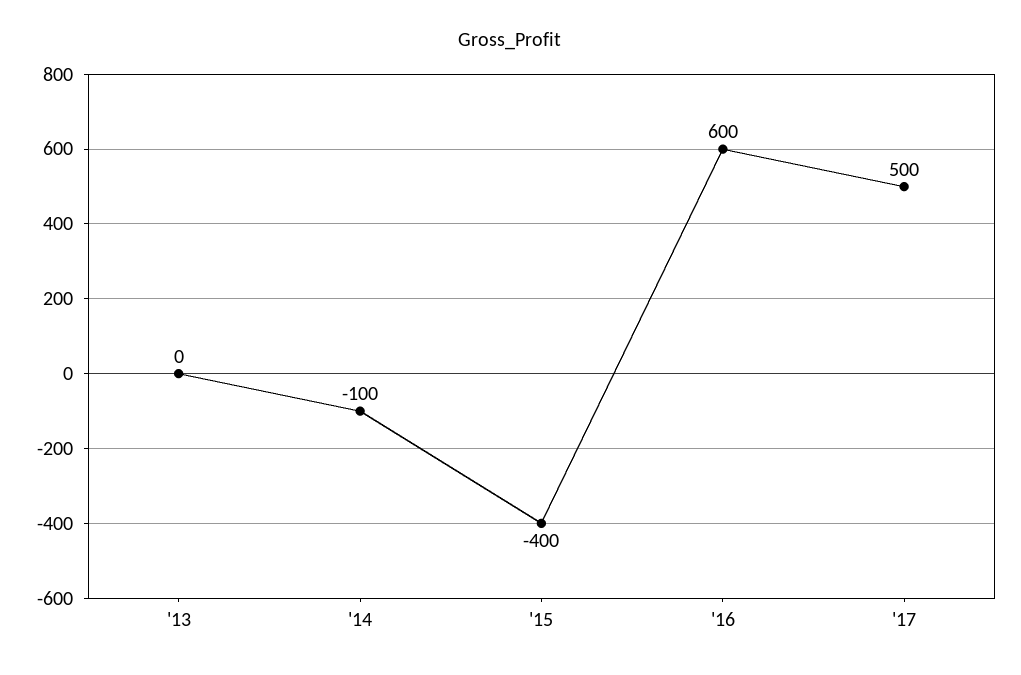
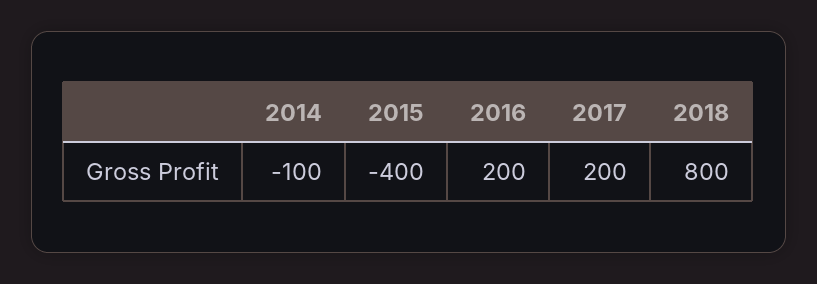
'13: 0 -> none
'16: 600 -> 200
'17: 500 -> 200
2018: none -> 800

